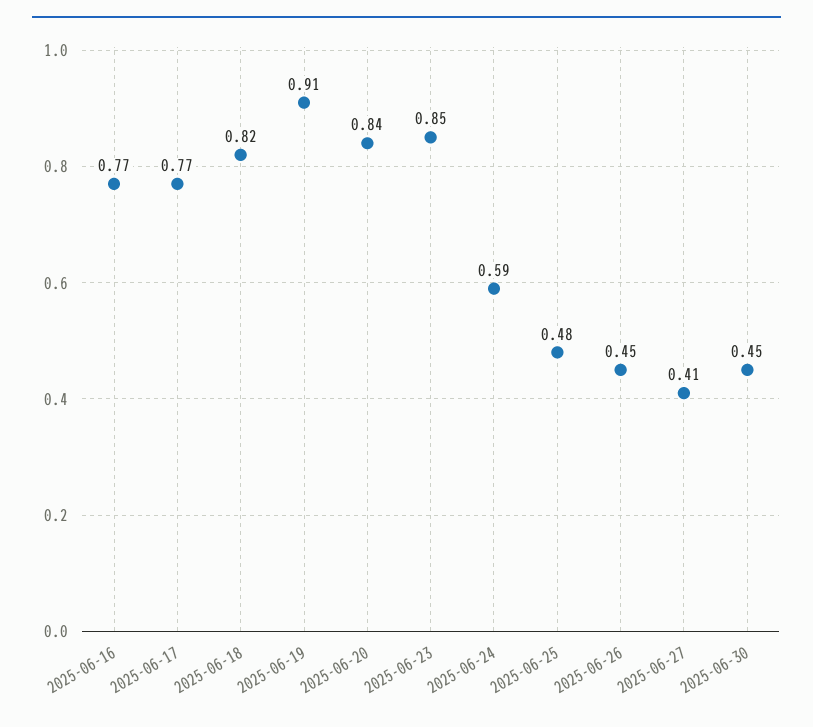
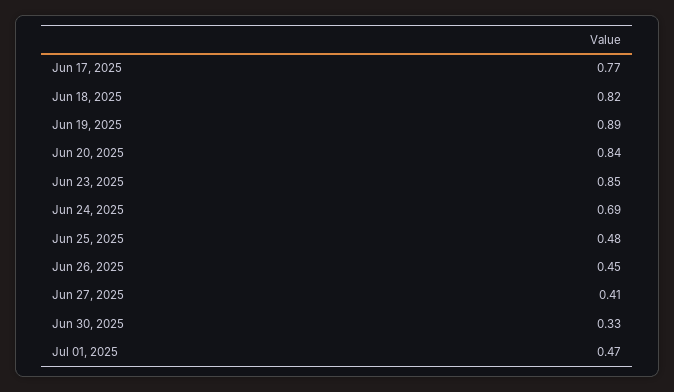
2025-06-16: 0.77 -> none
2025-06-19: 0.91 -> 0.89
2025-06-24: 0.59 -> 0.69
2025-06-30: 0.45 -> 0.33
Jul 01, 2025: none -> 0.47

